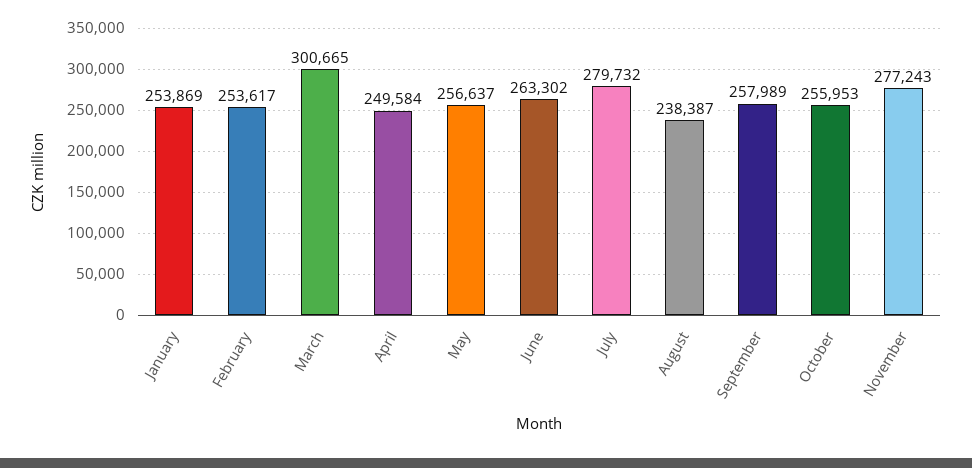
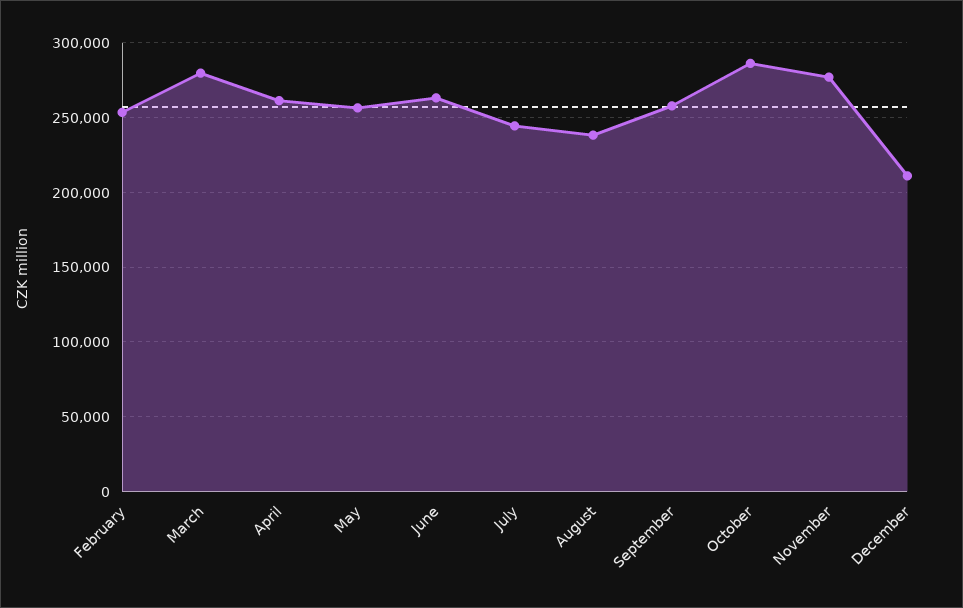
January: 253869 -> none
March: 300665 -> 280000
April: 249584 -> 260000
July: 279732 -> 245000
October: 255953 -> 285000
December: none -> 210000

